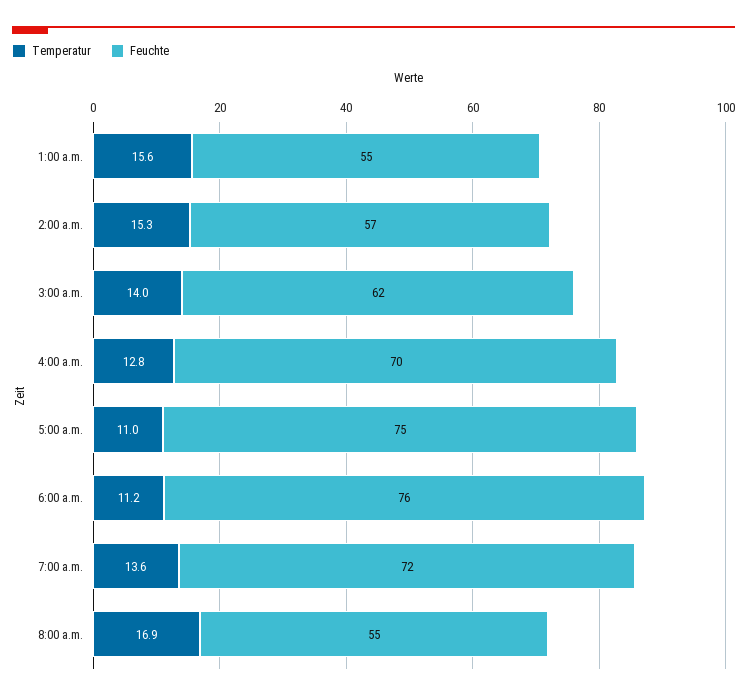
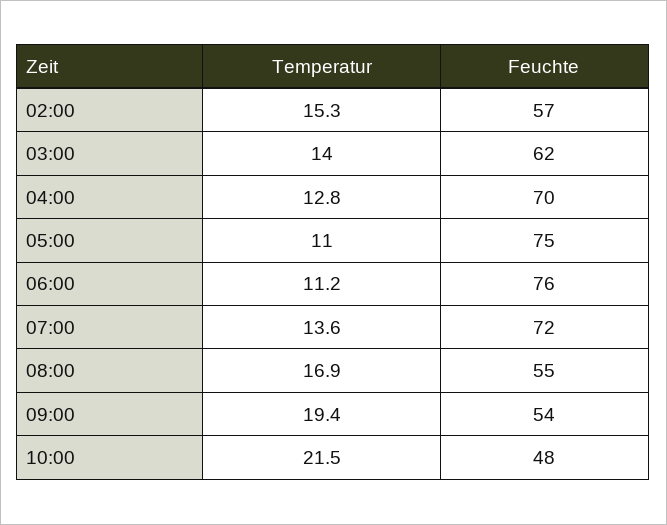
Temperatur, 1:00 a.m.: 15.6 -> none
Feuchte, 1:00 a.m.: 55 -> none
Temperatur, 09:00: none -> 19.4
Feuchte, 09:00: none -> 54
Temperatur, 10:00: none -> 21.5
Feuchte, 10:00: none -> 48

